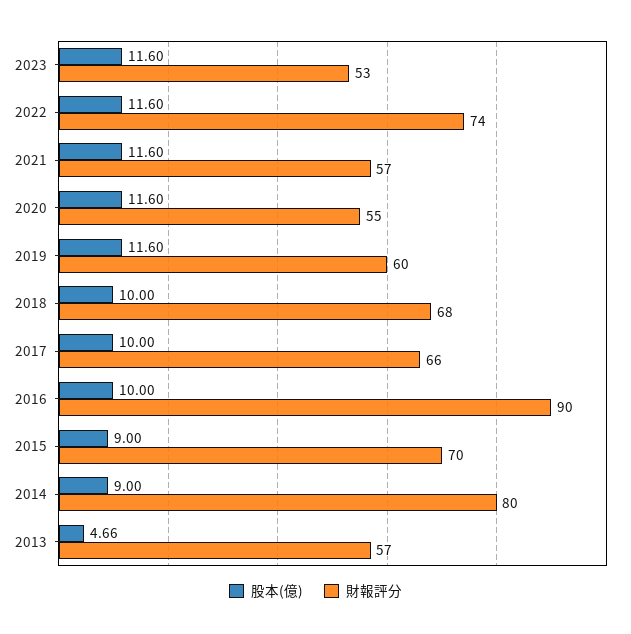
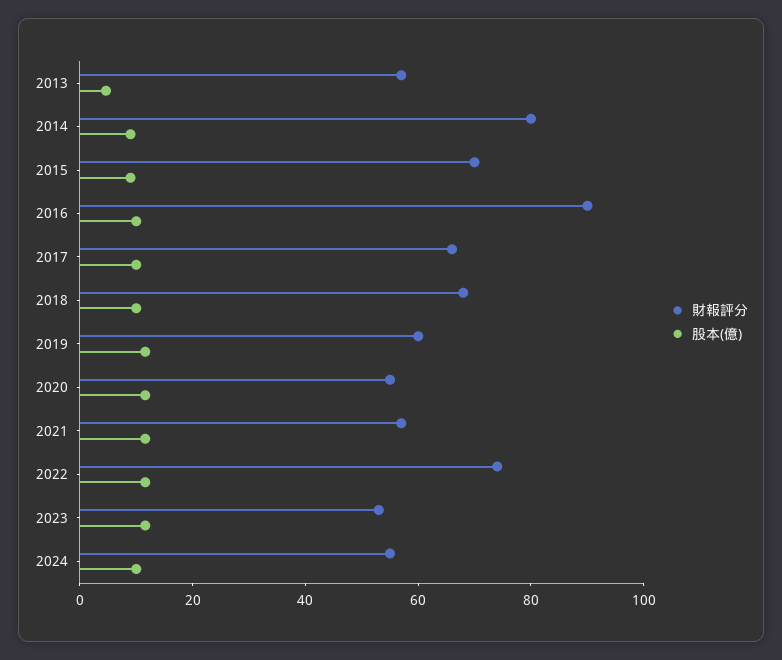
財報評分, 2024: none -> 55
股本(億), 2024: none -> 10

